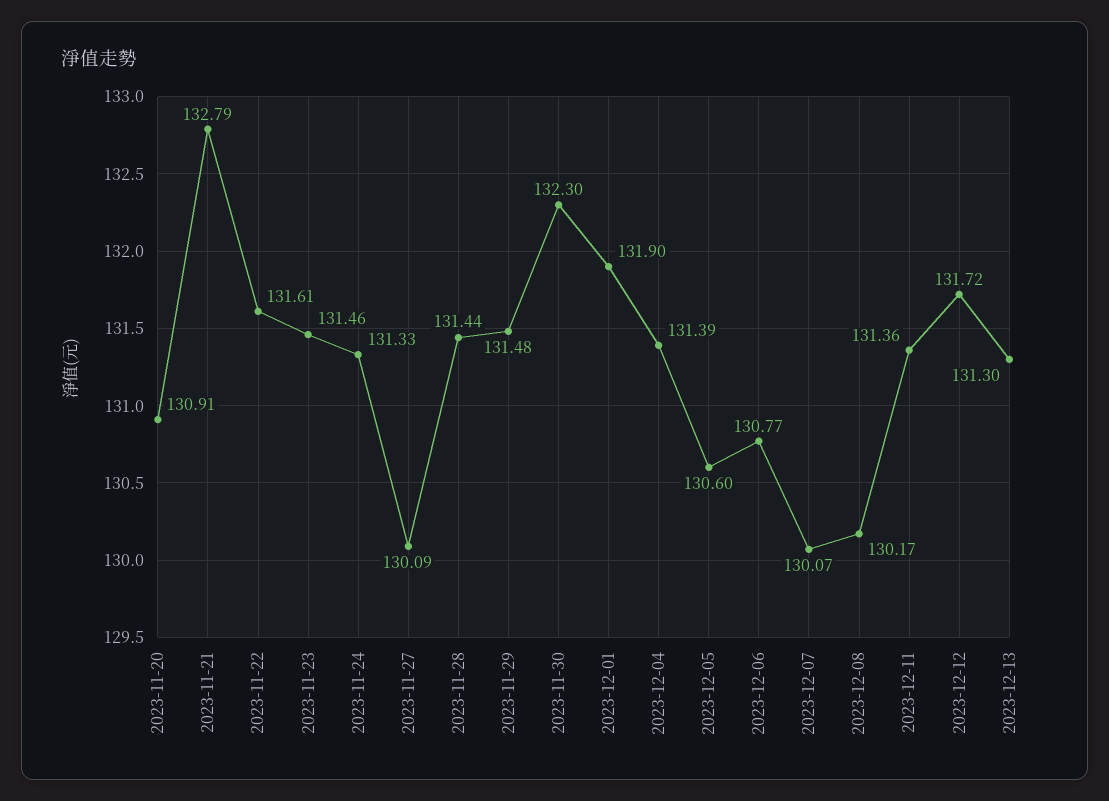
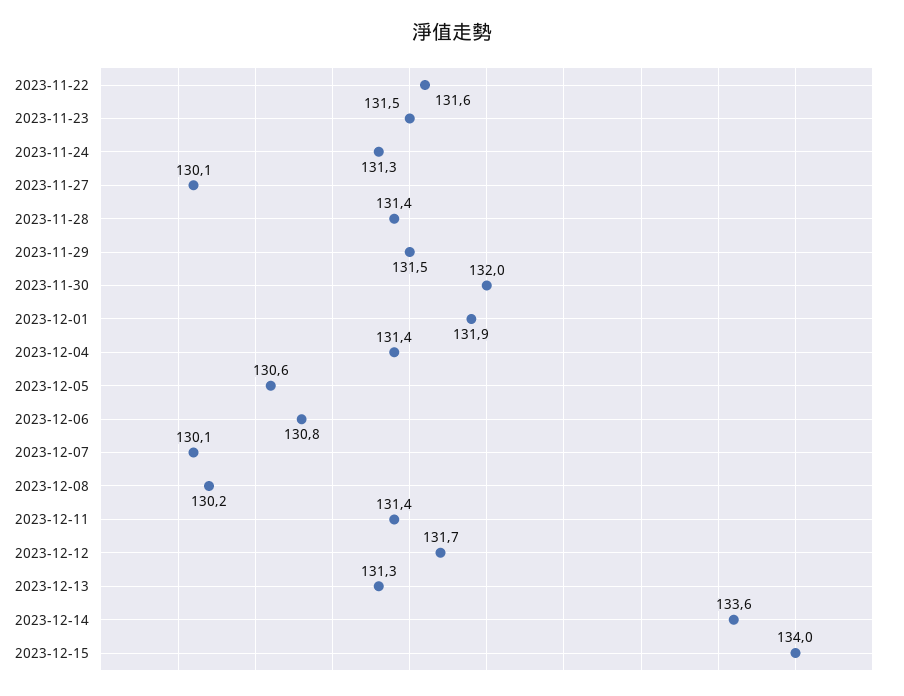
2023-11-20: 130.91 -> none
2023-11-21: 132.79 -> none
2023-11-30: 132.3 -> 132
2023-12-14: none -> 133.6
2023-12-15: none -> 134

